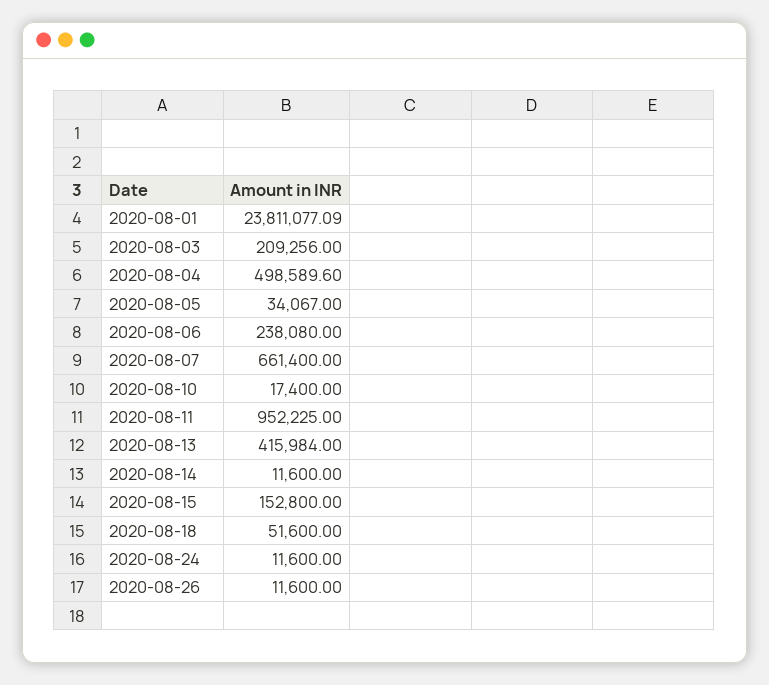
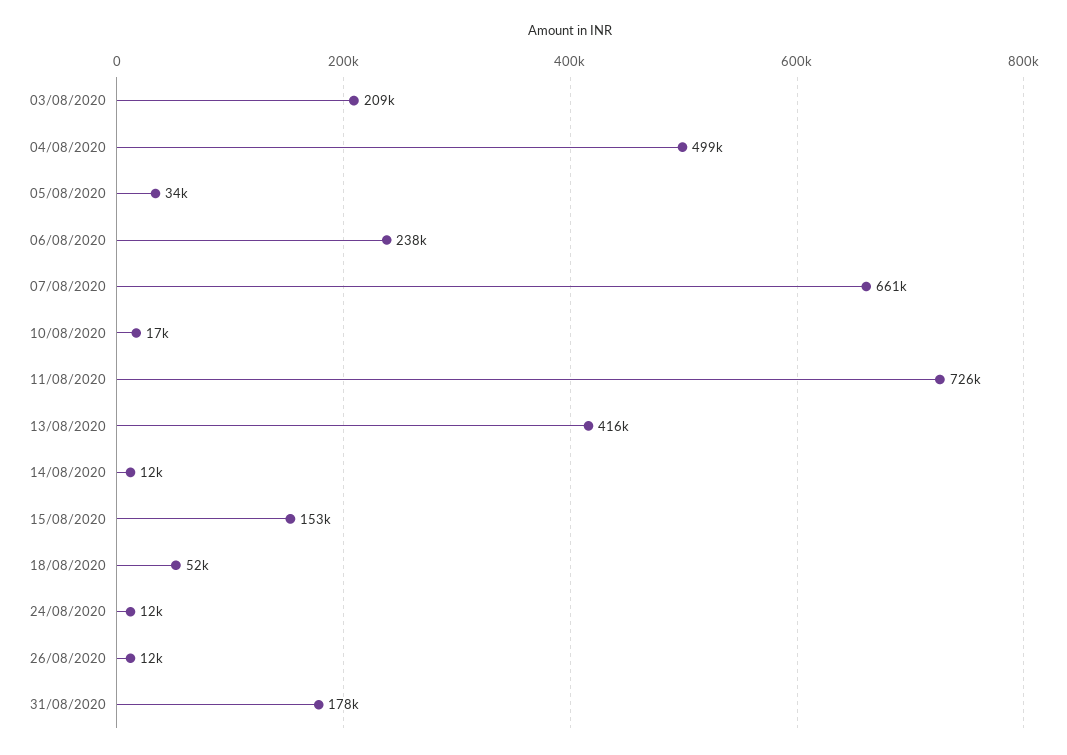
2020-08-01: 23811077.09 -> none
2020-08-11: 952225 -> 726000
31/08/2020: none -> 178000

